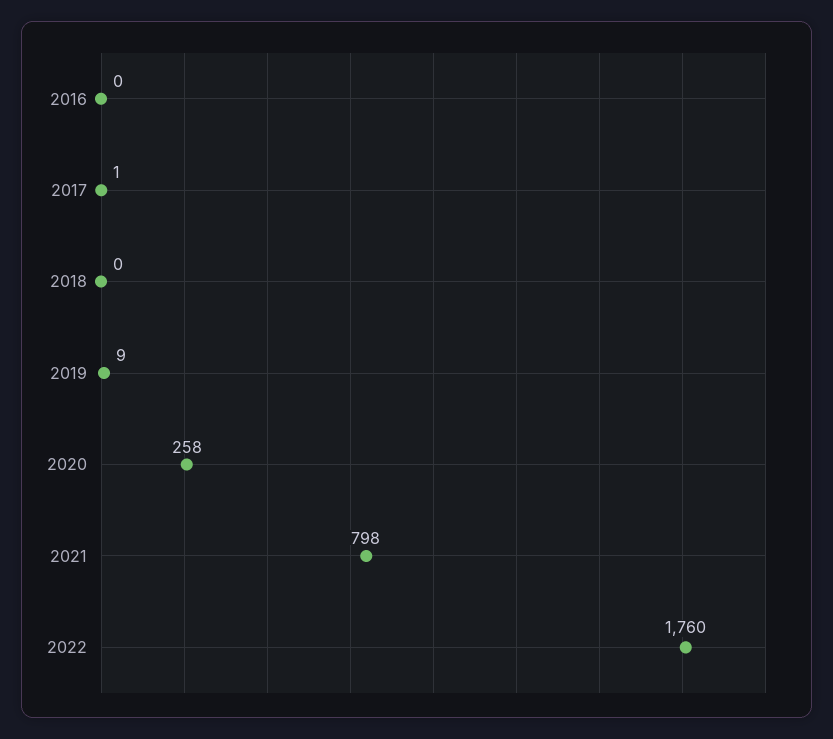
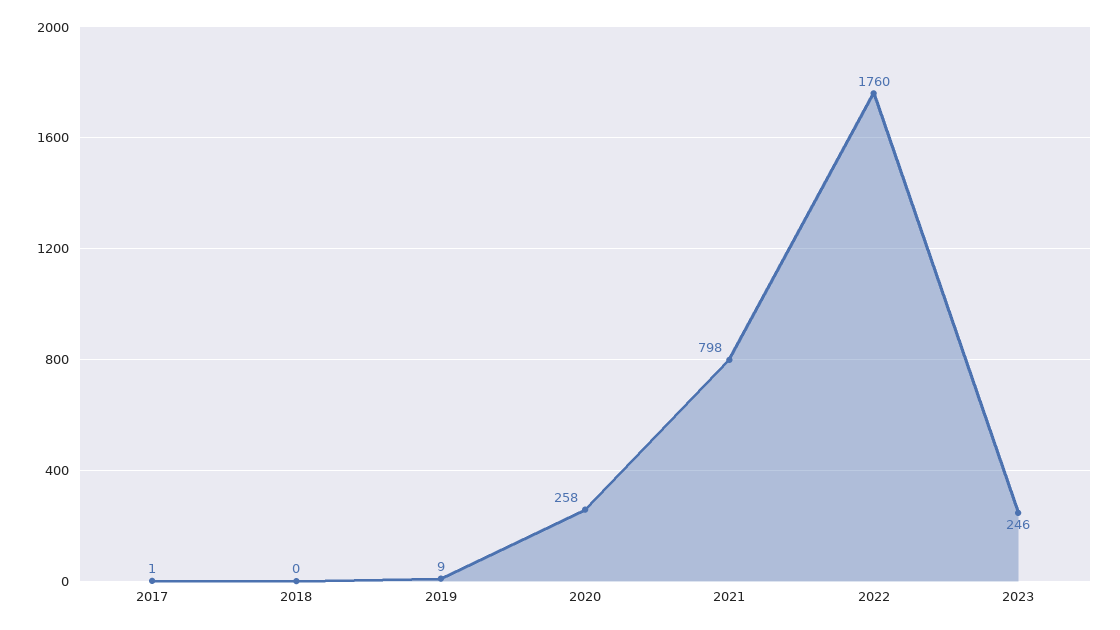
2016: 0 -> none
2023: none -> 246

